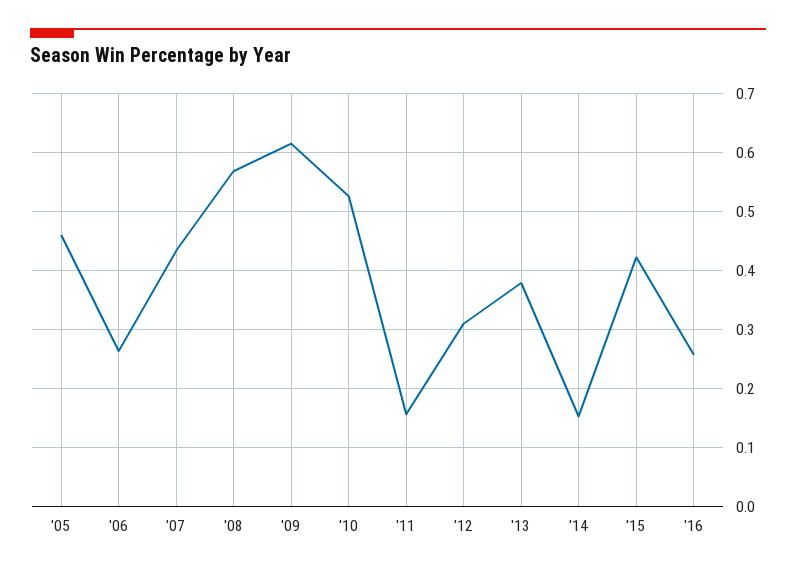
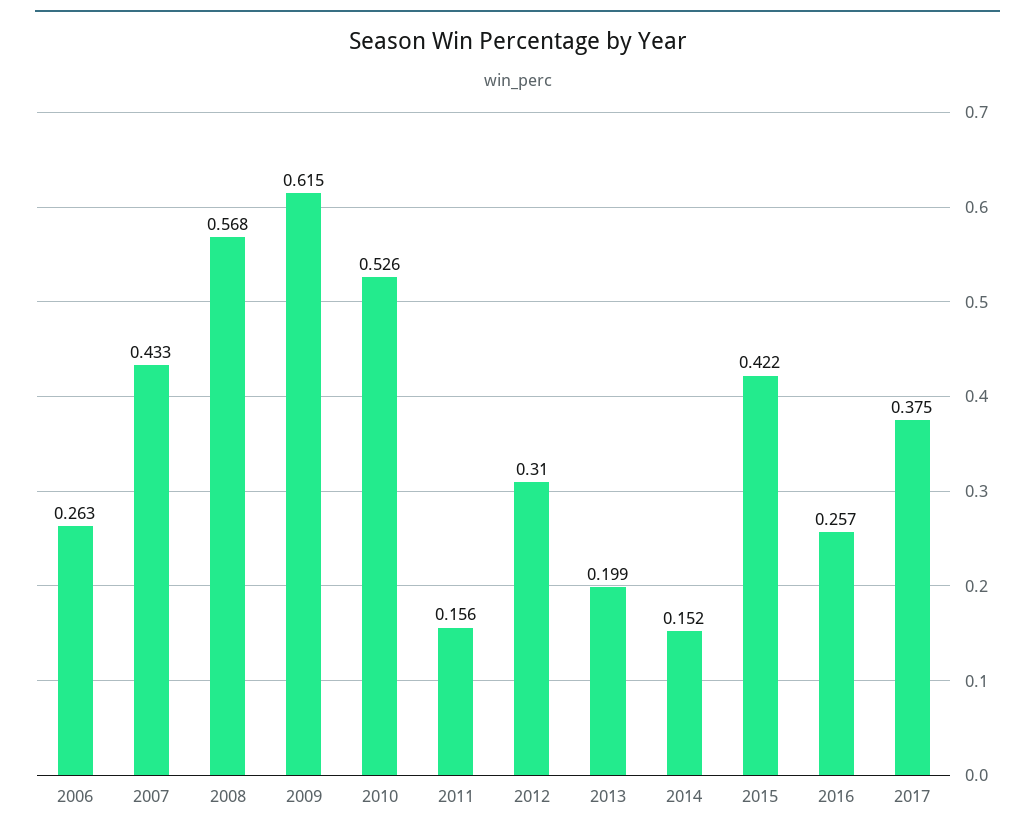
'05: 0.46 -> none
'13: 0.38 -> 0.199
2017: none -> 0.375

